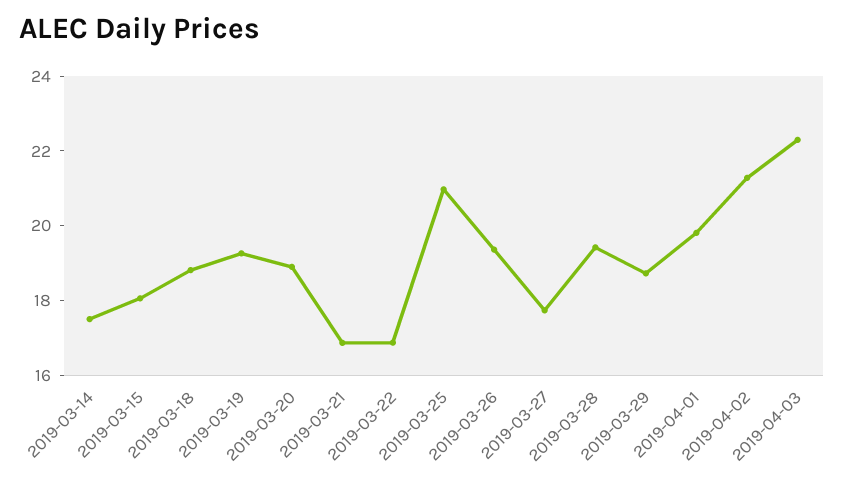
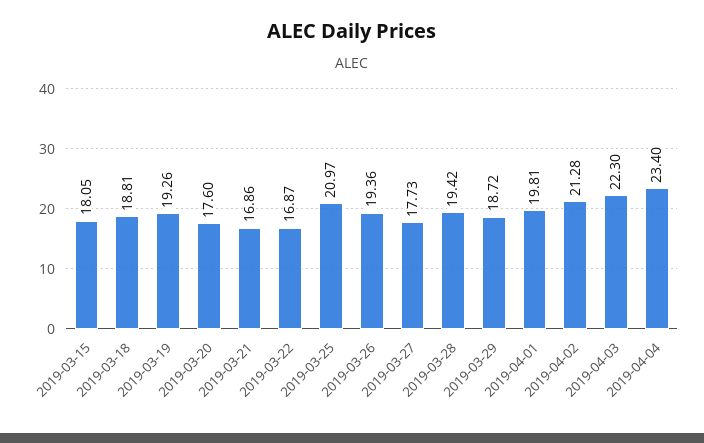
2019-03-14: 17.5 -> none
2019-03-20: 19 -> 17.6
2019-04-04: none -> 23.4

